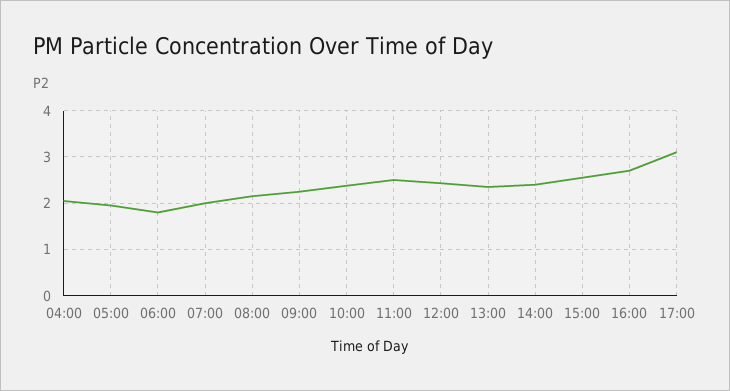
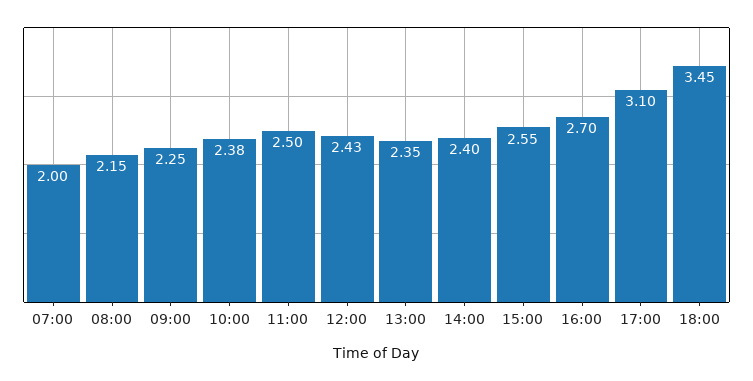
04:00: 2 -> none
05:00: 2 -> none
06:00: 1.8 -> none
18:00: none -> 3.45

